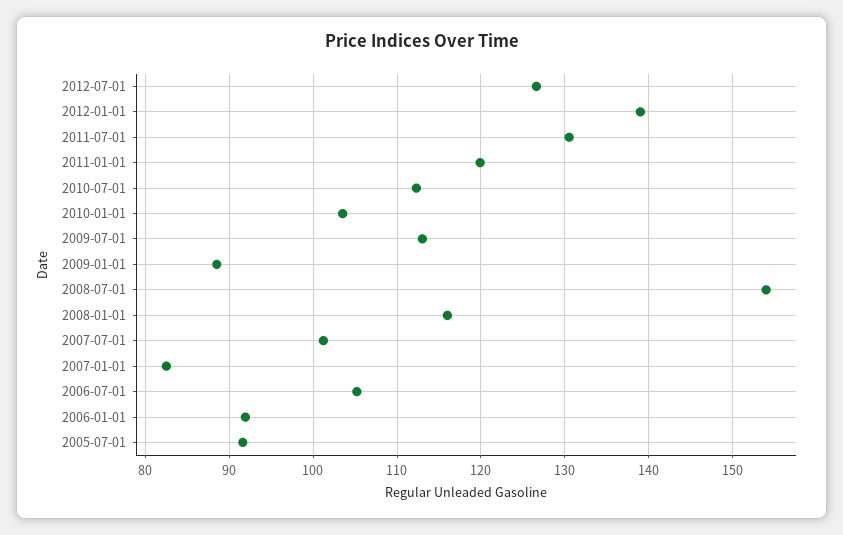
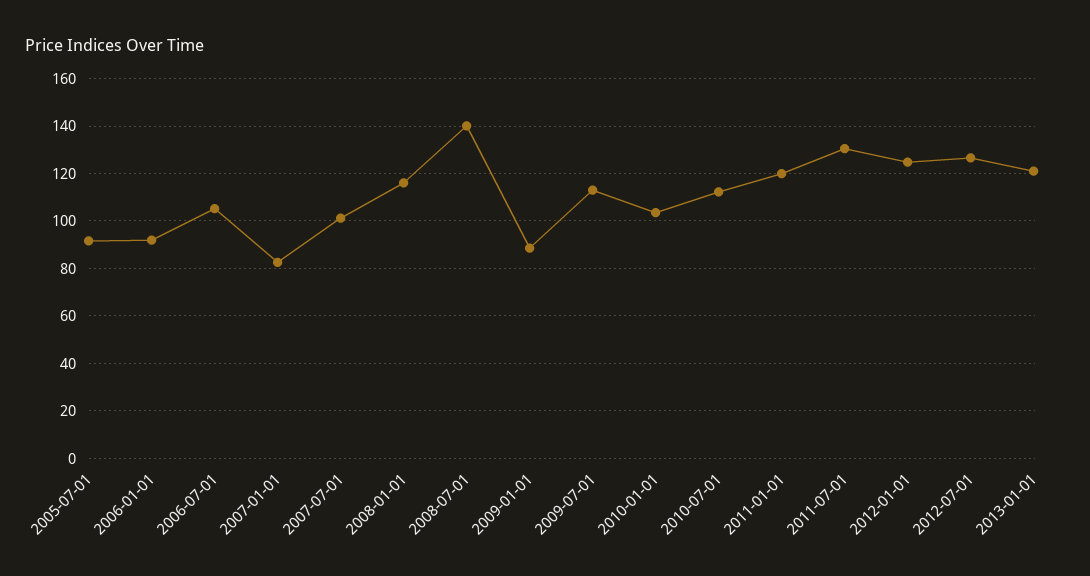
2012-01-01: 139 -> 125
2008-07-01: 154 -> 140
2013-01-01: none -> 120

